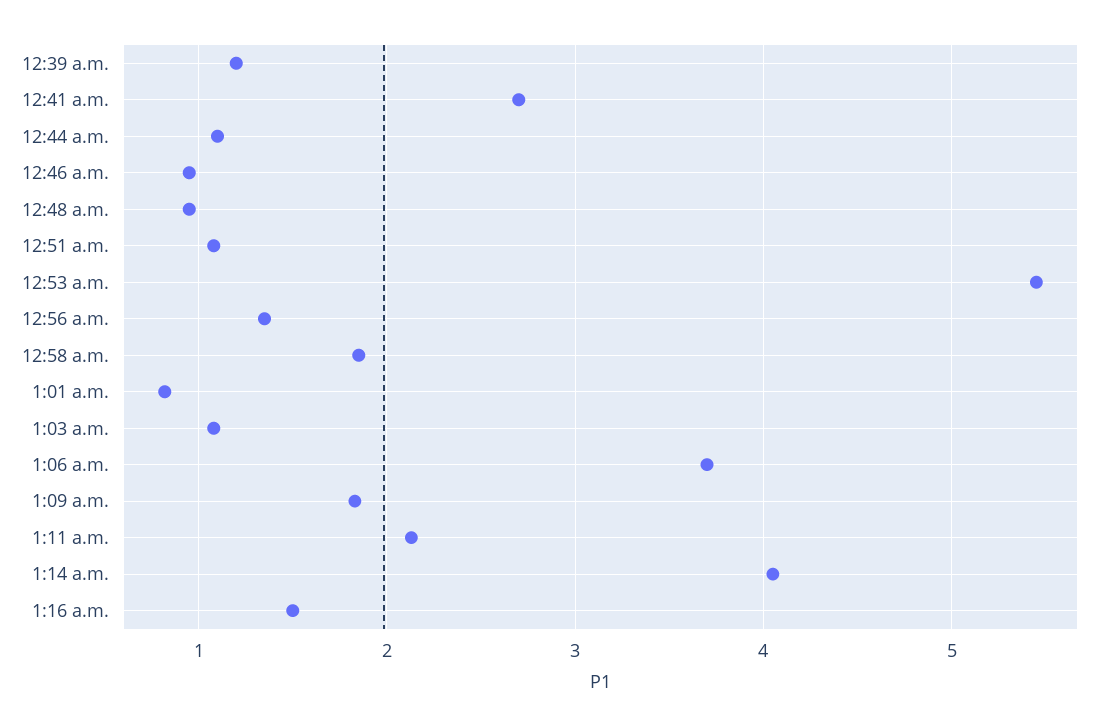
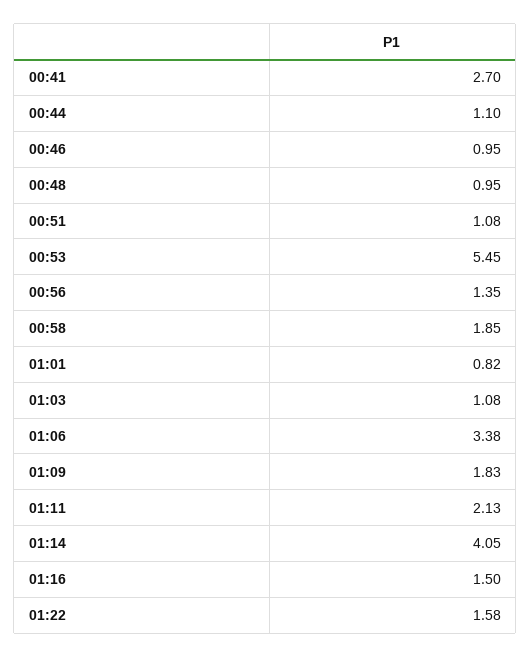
12:39 a.m.: 1.2 -> none
1:06 a.m.: 3.7 -> 3.38
01:22: none -> 1.58

